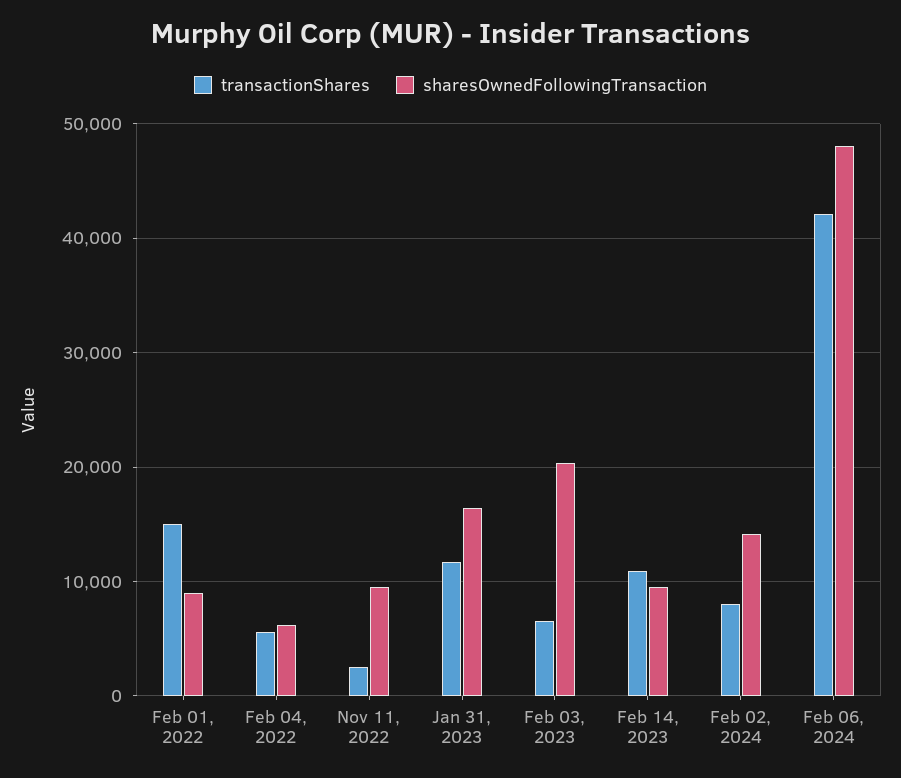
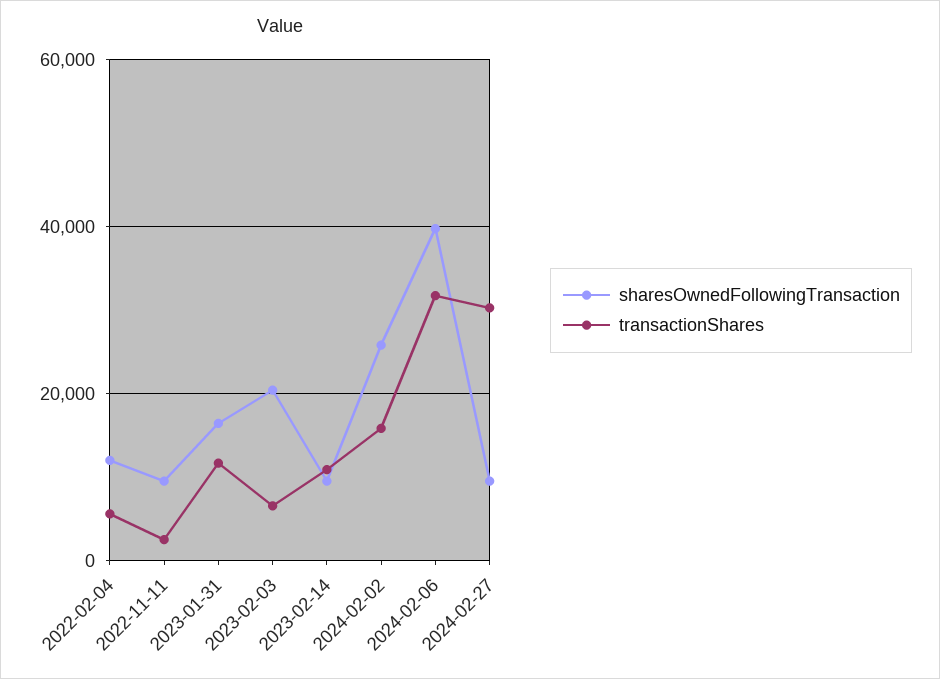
transactionShares, Feb 01, 2022: 15000 -> none
sharesOwnedFollowingTransaction, Feb 01, 2022: 9000 -> none
sharesOwnedFollowingTransaction, Feb 04, 2022: 6000 -> 12000
transactionShares, Feb 02, 2024: 8000 -> 16000
sharesOwnedFollowingTransaction, Feb 02, 2024: 14000 -> 26000
transactionShares, Feb 06, 2024: 42000 -> 32000
sharesOwnedFollowingTransaction, Feb 06, 2024: 48000 -> 40000
sharesOwnedFollowingTransaction, 2024-02-27: none -> 10000
transactionShares, 2024-02-27: none -> 30000

